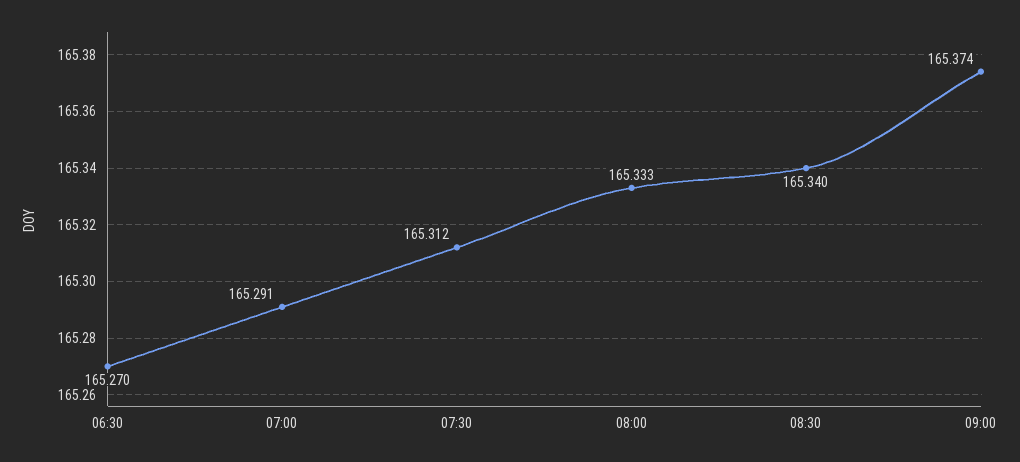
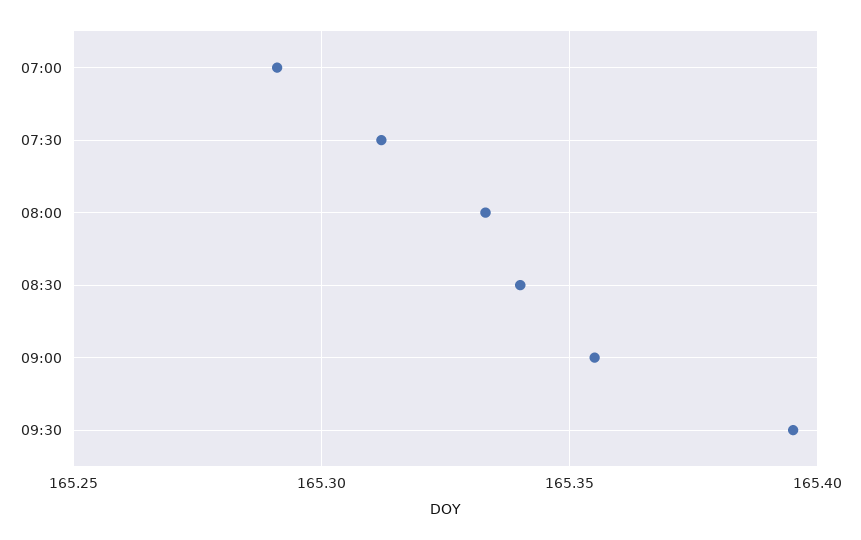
06:30: 165.27 -> none
09:00: 165.374 -> 165.355
09:30: none -> 165.395

